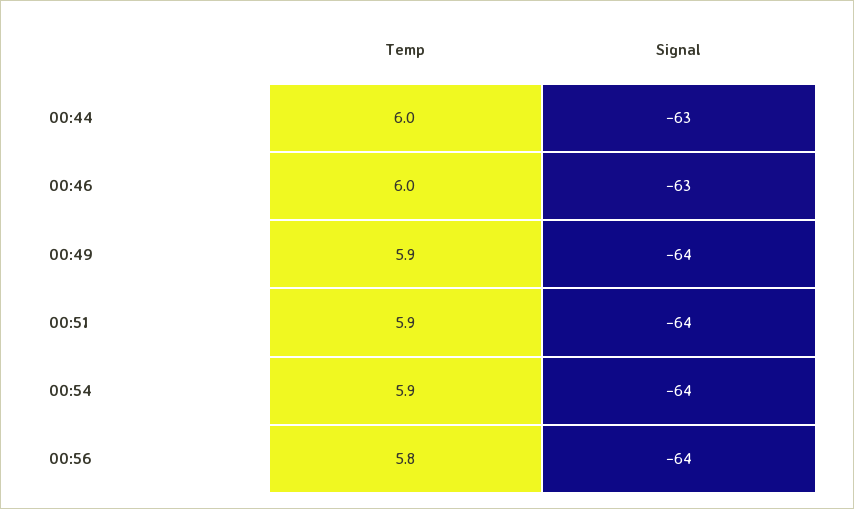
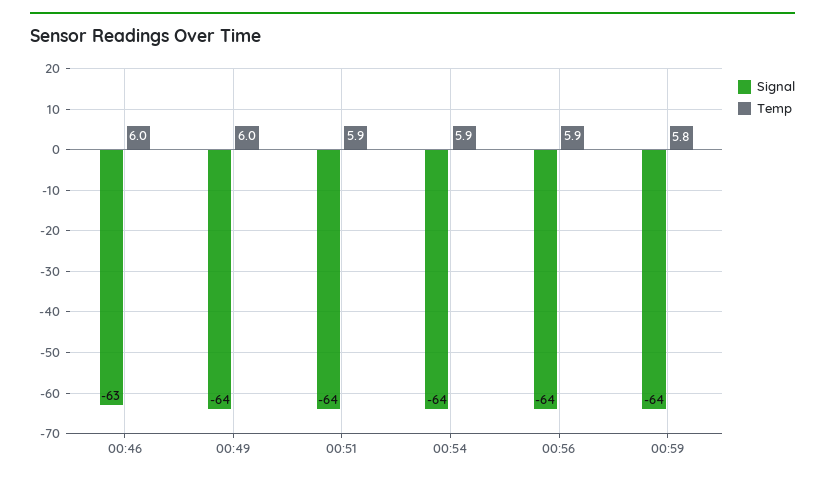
Temp, 00:44: 6 -> none
Signal, 00:44: -63 -> none
Temp, 00:49: 5.9 -> 6
Temp, 00:56: 5.8 -> 5.9
Signal, 00:59: none -> -64
Temp, 00:59: none -> 5.8

